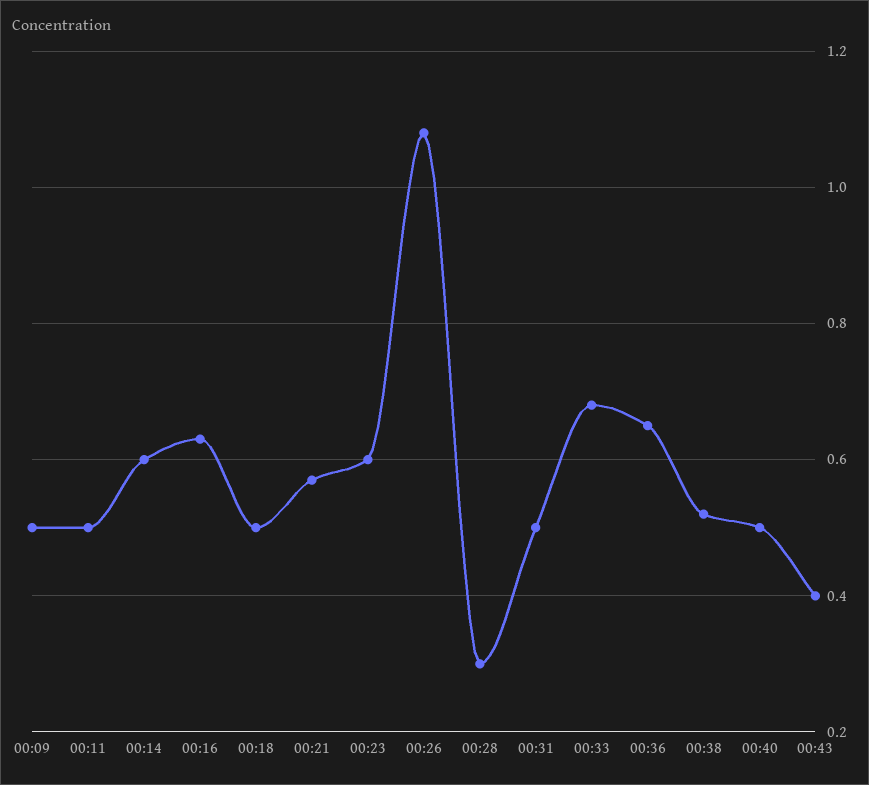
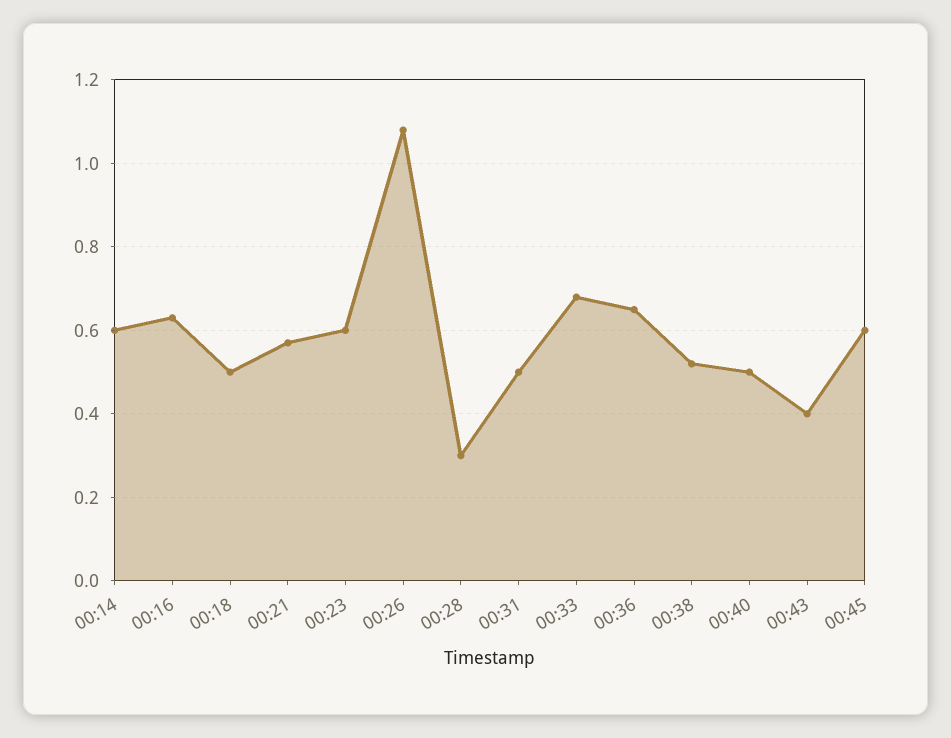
00:09: 0.5 -> none
00:11: 0.5 -> none
00:45: none -> 0.6

